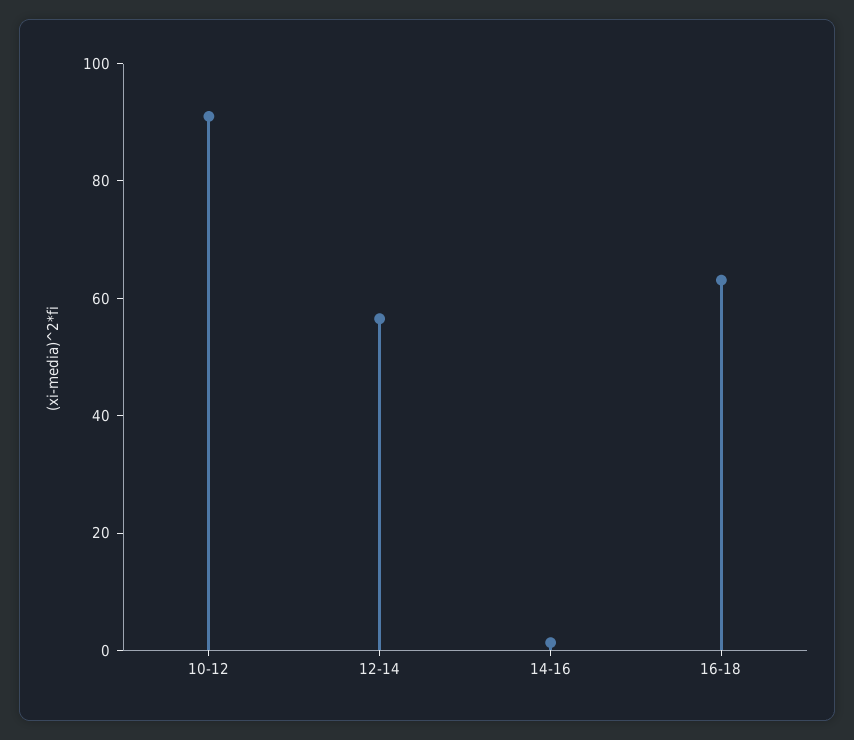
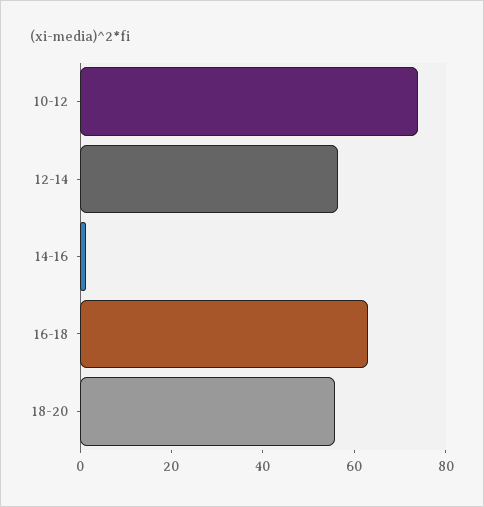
10-12: 90 -> 75
18-20: none -> 55

